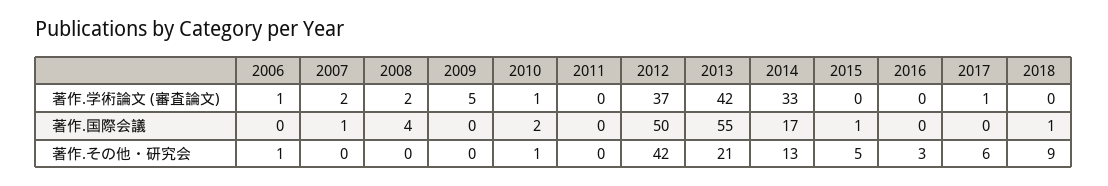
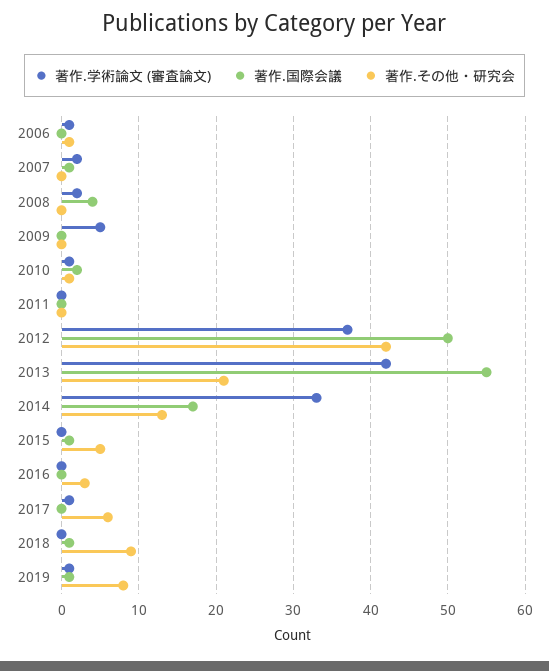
著作.学術論文 (審査論文), 2019: none -> 1
著作.国際会議, 2019: none -> 1
著作.その他・研究会, 2019: none -> 8

